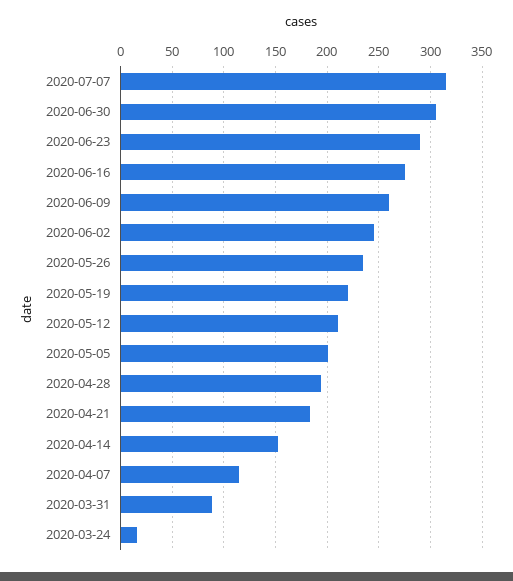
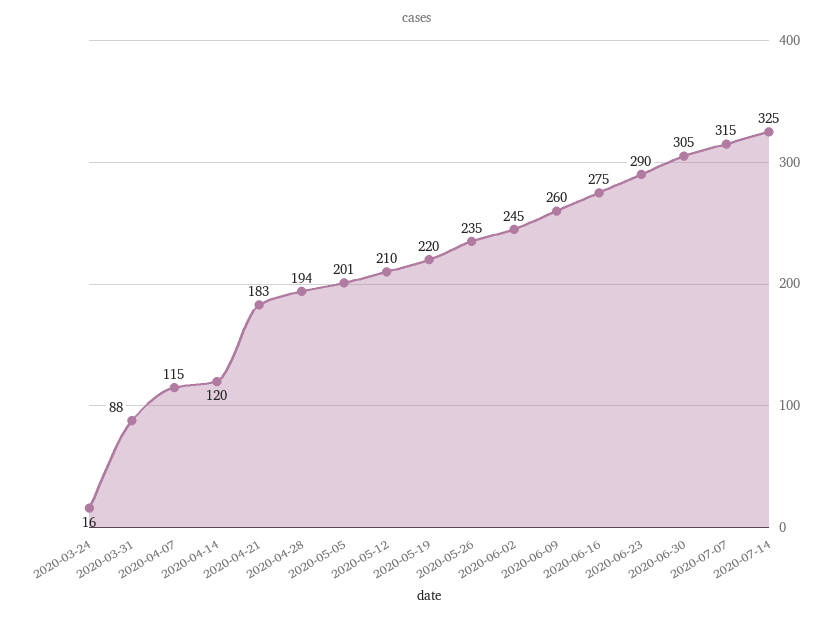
2020-04-14: 150 -> 120
2020-07-14: none -> 325

